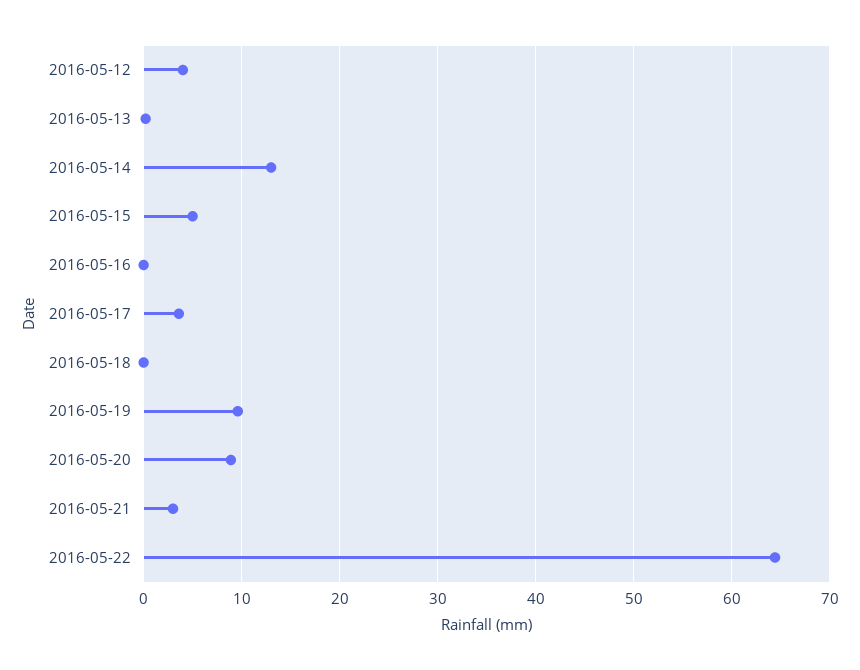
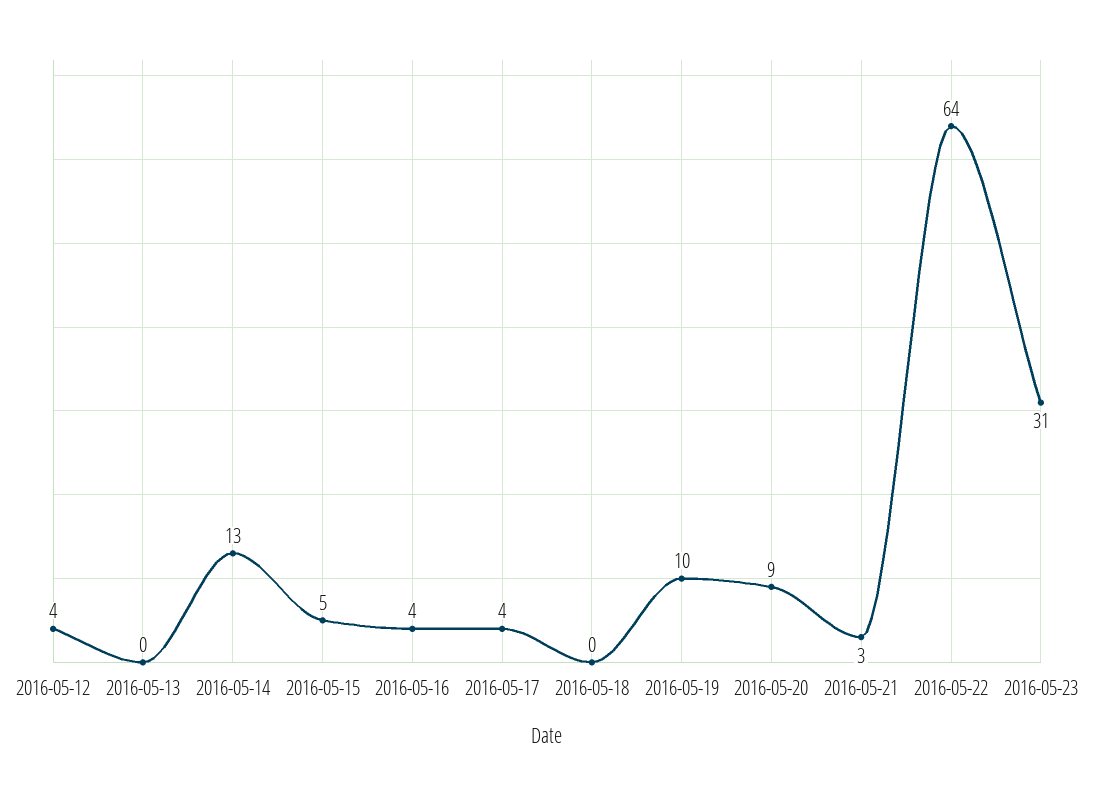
2016-05-16: 0 -> 4
2016-05-23: none -> 31

